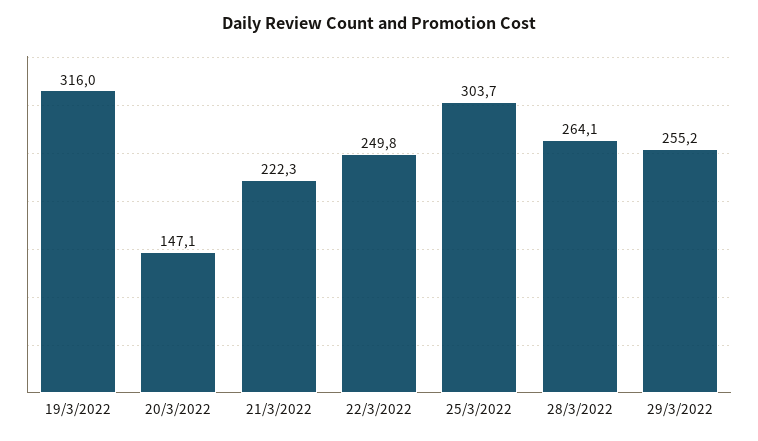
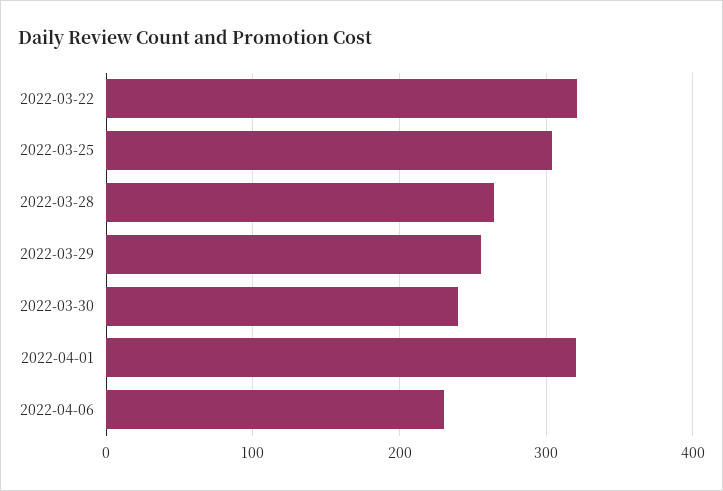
19/3/2022: 316 -> none
20/3/2022: 147.1 -> none
21/3/2022: 222.3 -> none
22/3/2022: 249.8 -> 320
2022-03-30: none -> 240
2022-04-01: none -> 320
2022-04-06: none -> 230

